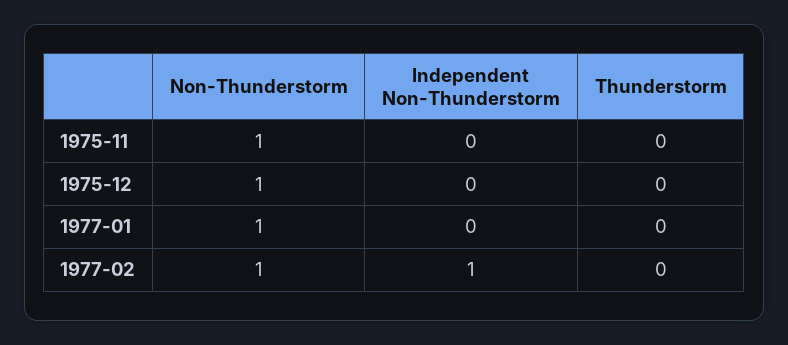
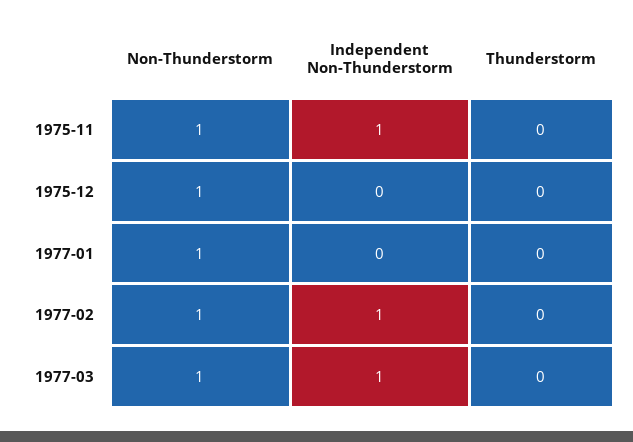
Independent Non-Thunderstorm, 1975-11: 0 -> 1
Non-Thunderstorm, 1977-03: none -> 1
Independent Non-Thunderstorm, 1977-03: none -> 1
Thunderstorm, 1977-03: none -> 0

